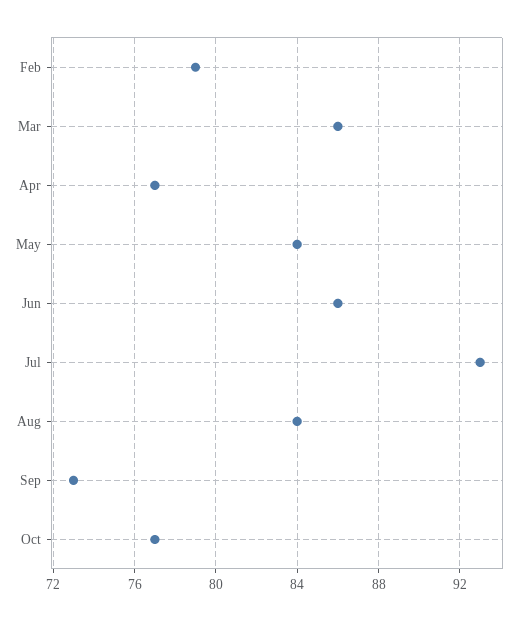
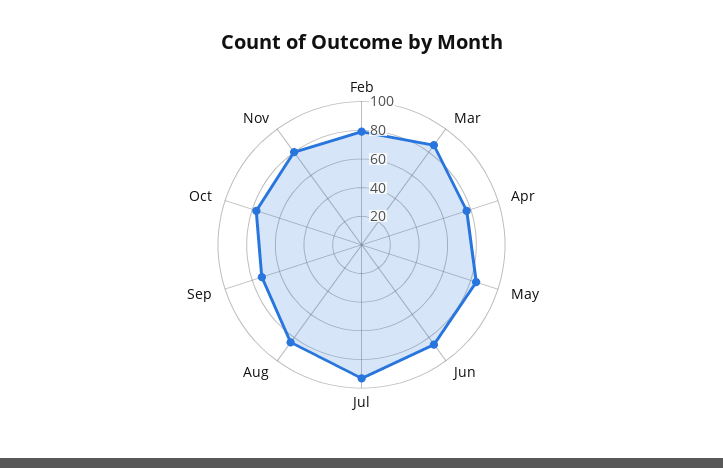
Nov: none -> 80

